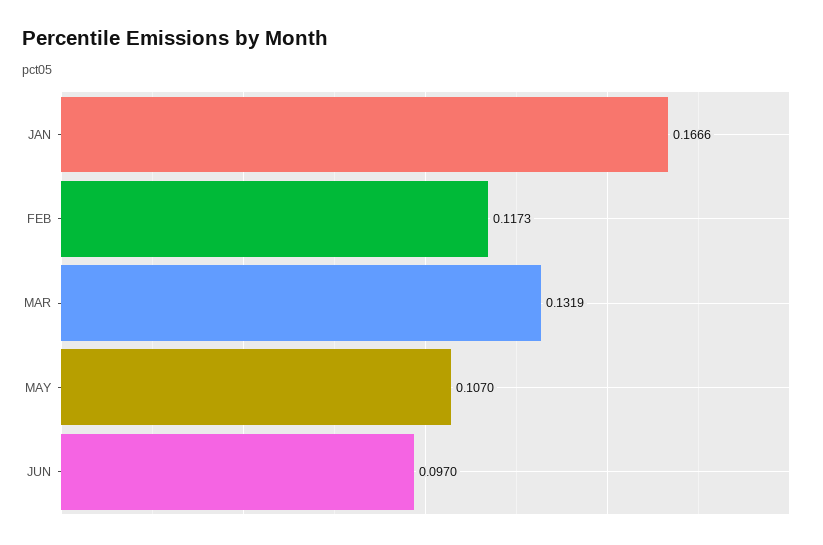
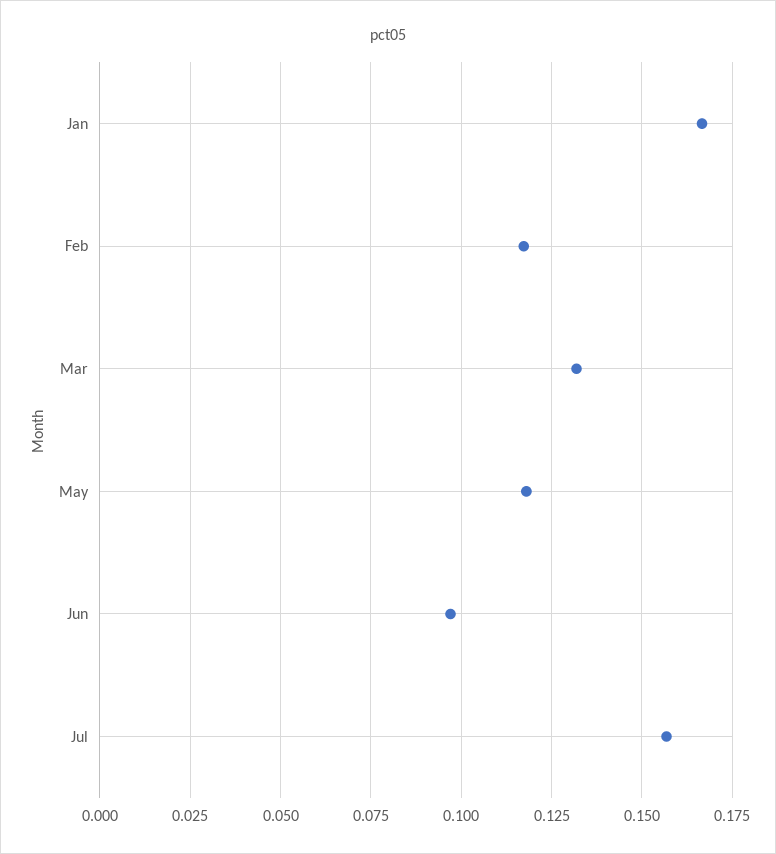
MAY: 0.107 -> 0.1175
Jul: none -> 0.1575

